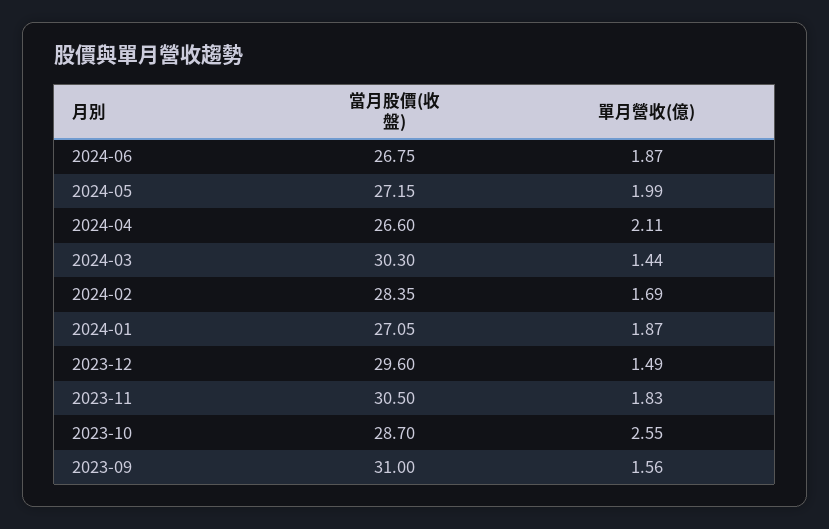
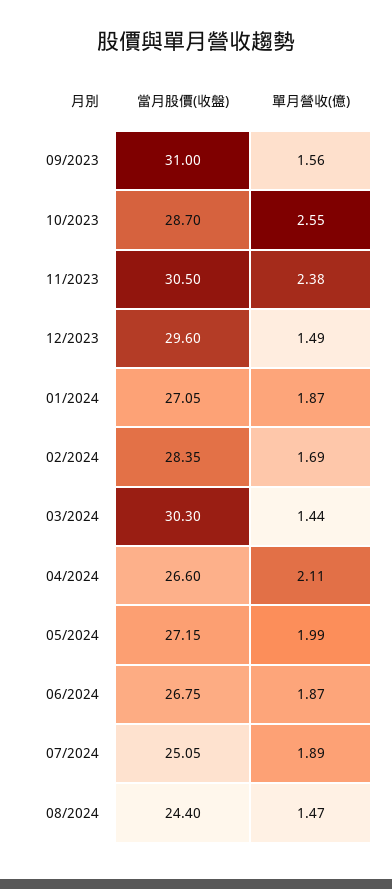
單月營收(億), 2023-11: 1.83 -> 2.38
當月股價(收盤), 07/2024: none -> 25.05
單月營收(億), 07/2024: none -> 1.89
當月股價(收盤), 08/2024: none -> 24.4
單月營收(億), 08/2024: none -> 1.47

